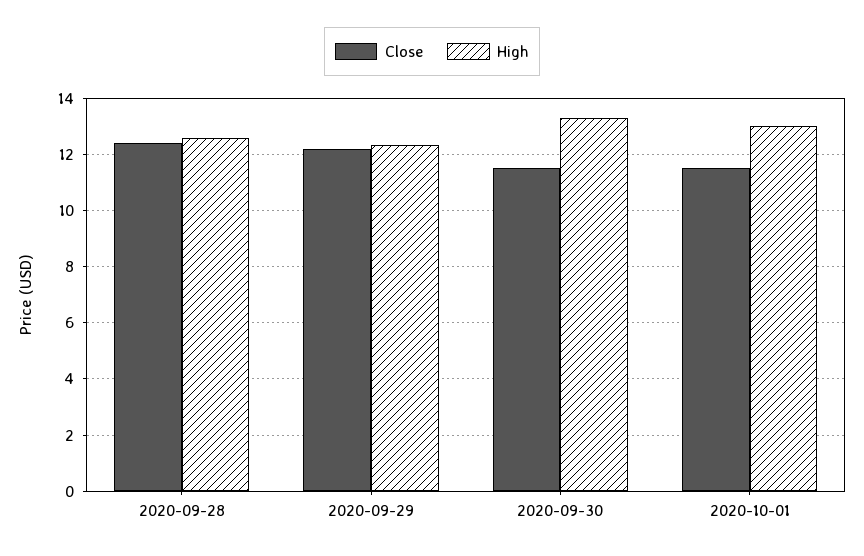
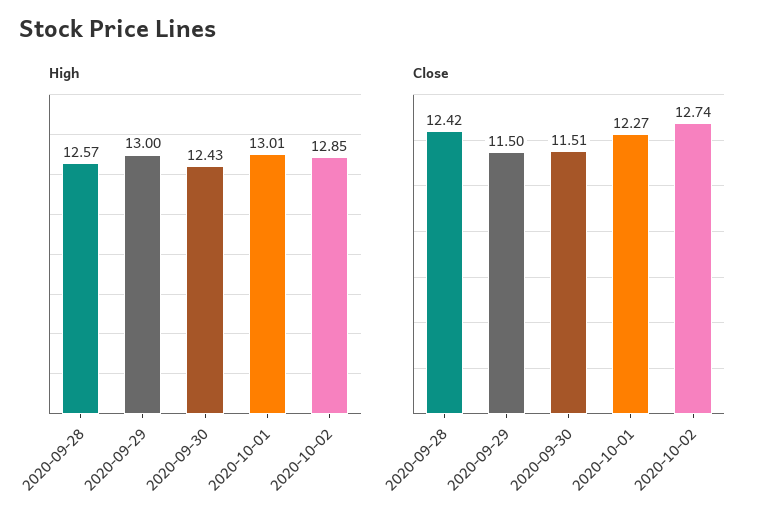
Close, 2020-09-29: 12.25 -> 11.5
High, 2020-09-29: 12.25 -> 13
High, 2020-09-30: 13.25 -> 12.43
Close, 2020-10-01: 11.5 -> 12.27
High, 2020-10-02: none -> 12.85
Close, 2020-10-02: none -> 12.74

